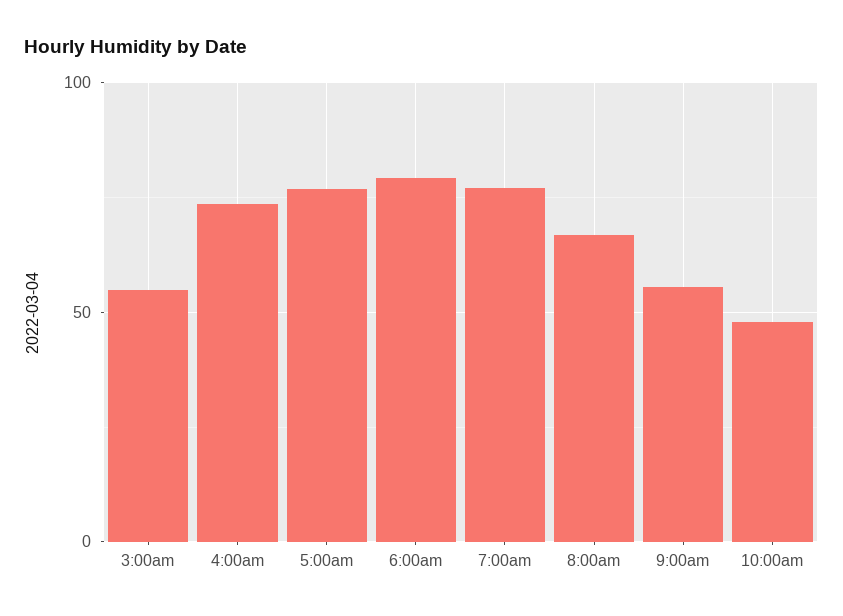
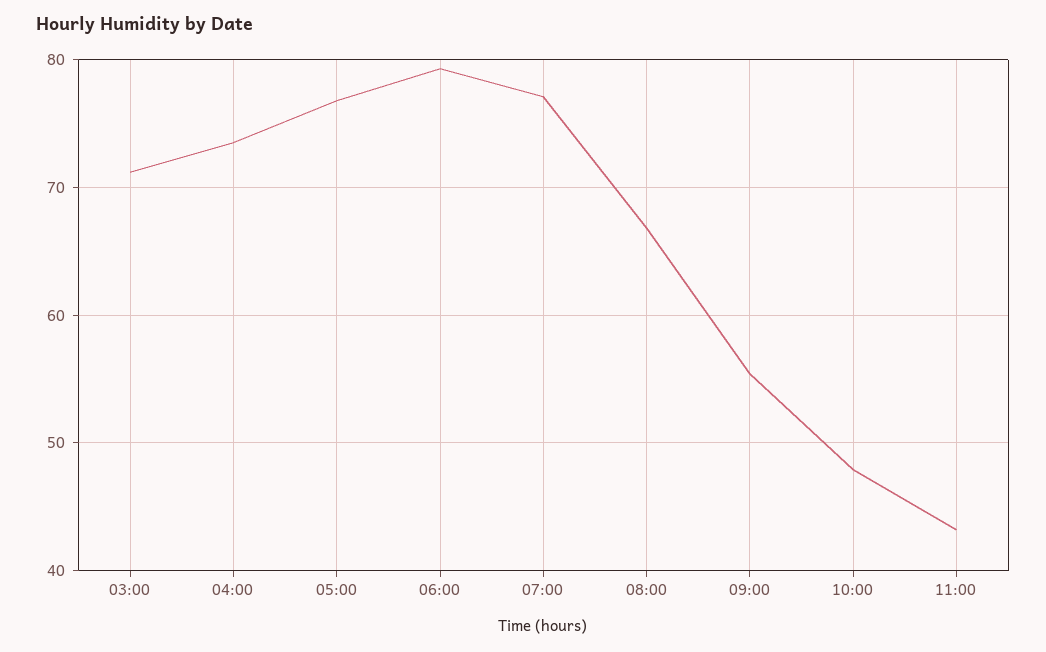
3:00am: 55 -> 71
11:00: none -> 43

